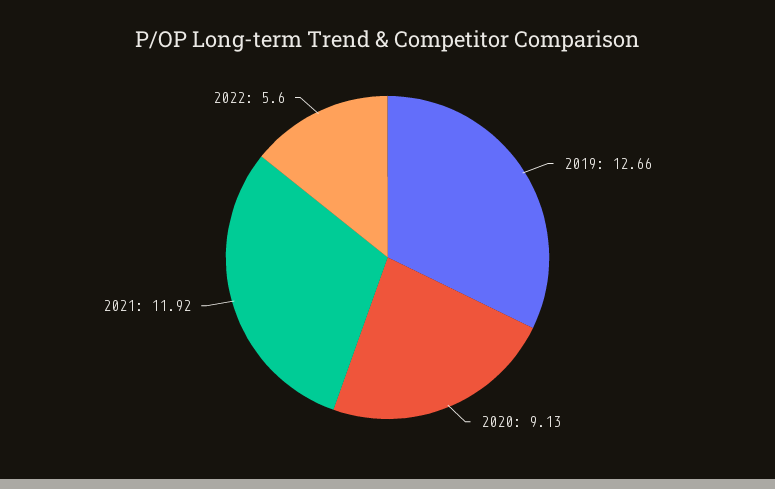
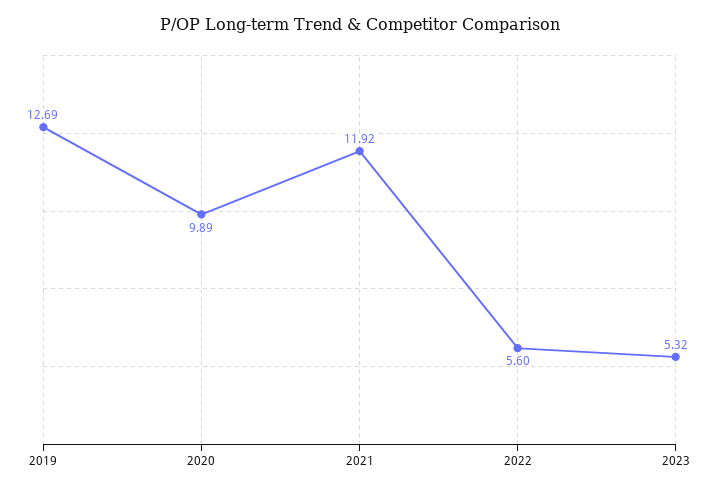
2019: 12.66 -> 12.69
2020: 9.13 -> 9.89
2023: none -> 5.32

